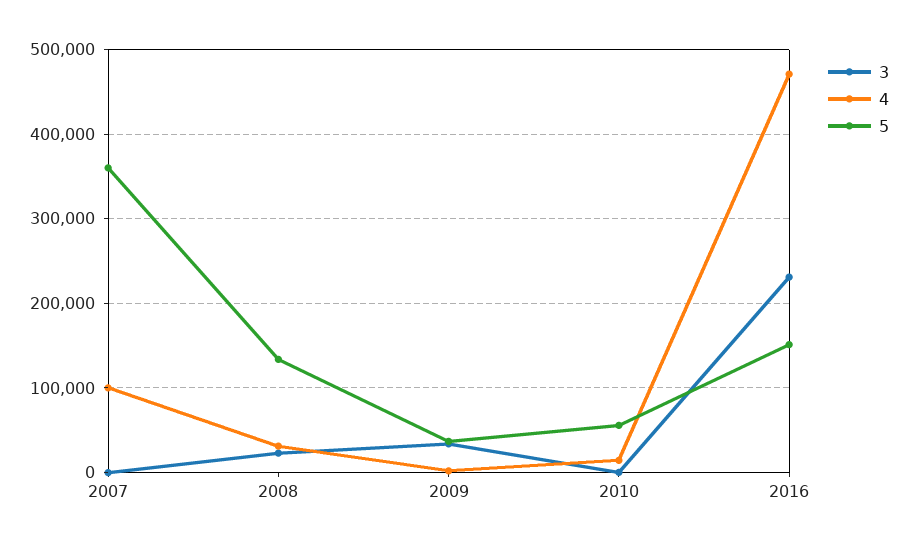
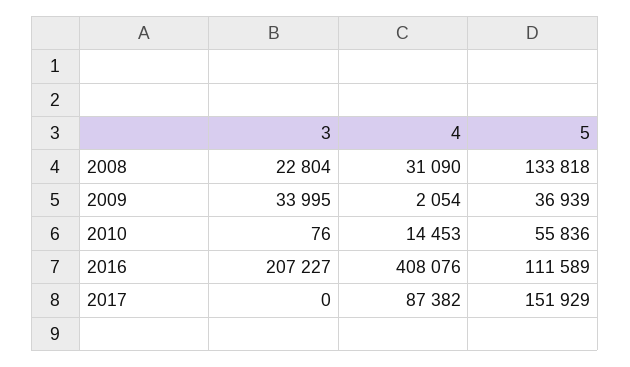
3, 2007: 0 -> none
4, 2007: 100000 -> none
5, 2007: 360000 -> none
3, 2016: 230000 -> 207227
4, 2016: 470000 -> 408076
5, 2016: 150000 -> 111589
3, 2017: none -> 0
4, 2017: none -> 87382
5, 2017: none -> 151929

